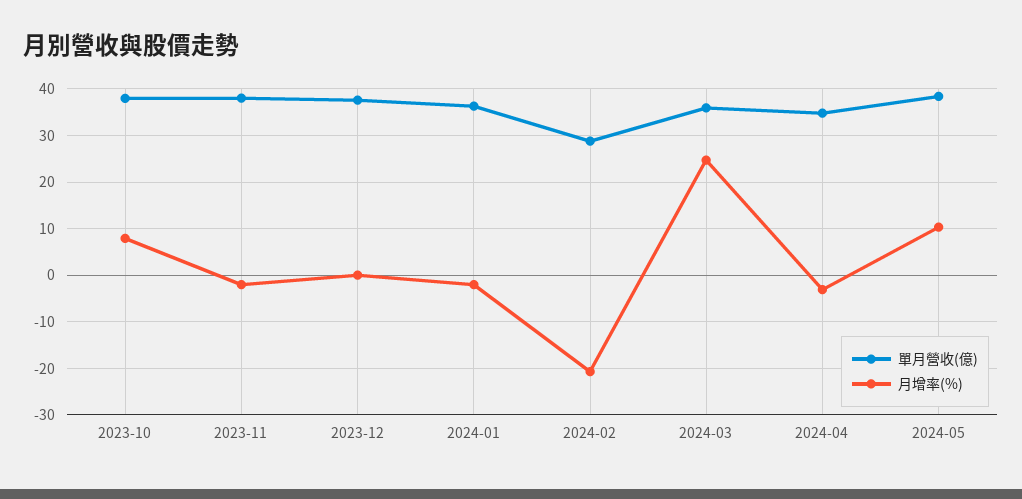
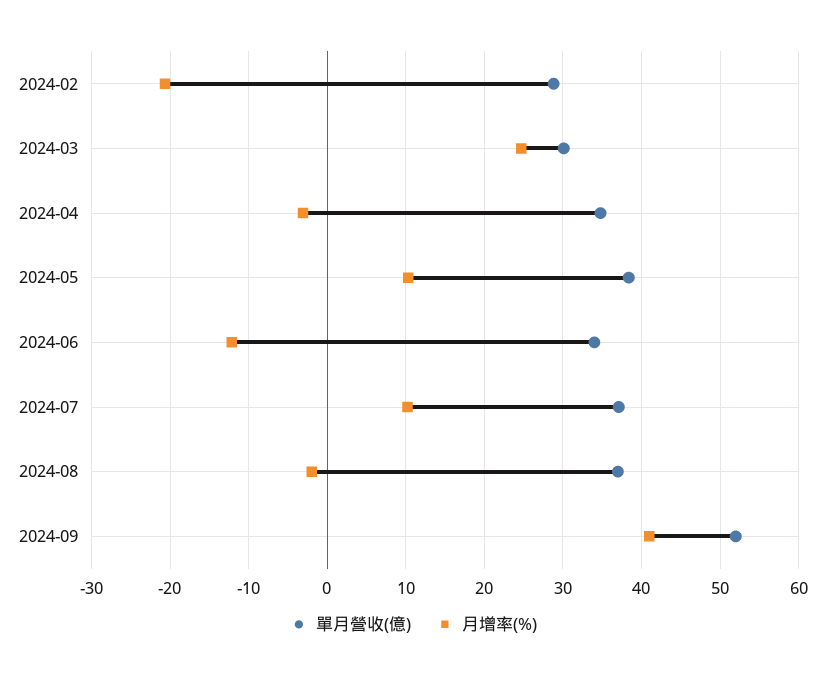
單月營收(億), 2023-10: 38 -> none
月增率(%), 2023-10: 8 -> none
單月營收(億), 2023-11: 38 -> none
月增率(%), 2023-11: -2 -> none
單月營收(億), 2023-12: 38 -> none
月增率(%), 2023-12: 0 -> none
單月營收(億), 2024-01: 36 -> none
月增率(%), 2024-01: -2 -> none
單月營收(億), 2024-03: 36 -> 30
單月營收(億), 2024-06: none -> 34
月增率(%), 2024-06: none -> -12
單月營收(億), 2024-07: none -> 37
月增率(%), 2024-07: none -> 10
單月營收(億), 2024-08: none -> 37
月增率(%), 2024-08: none -> -2
單月營收(億), 2024-09: none -> 52
月增率(%), 2024-09: none -> 41

